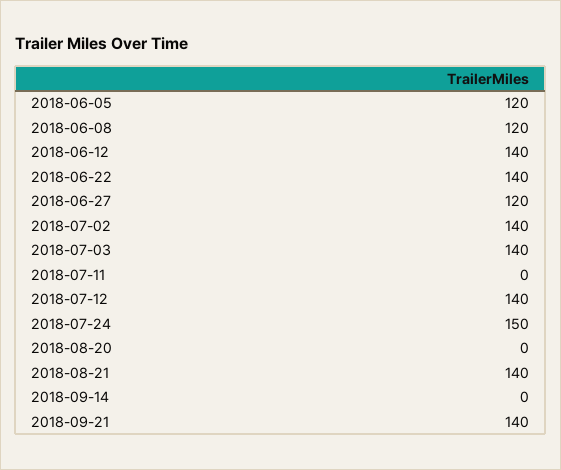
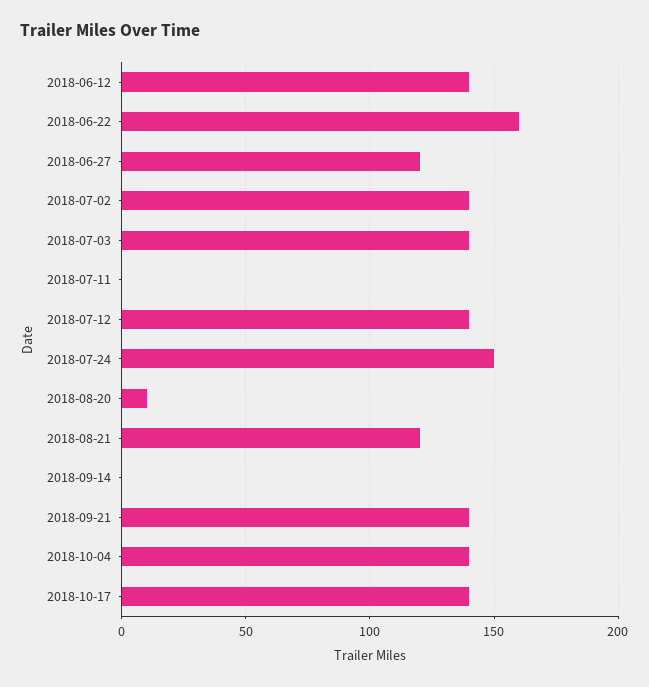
2018-06-05: 120 -> none
2018-06-08: 120 -> none
2018-06-22: 140 -> 160
2018-08-20: 0 -> 10
2018-08-21: 140 -> 120
2018-10-04: none -> 140
2018-10-17: none -> 140

